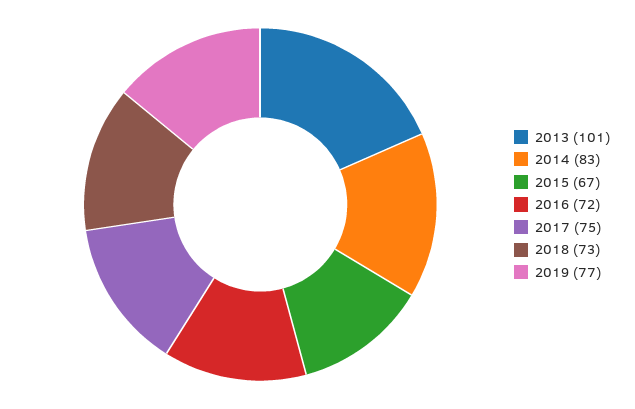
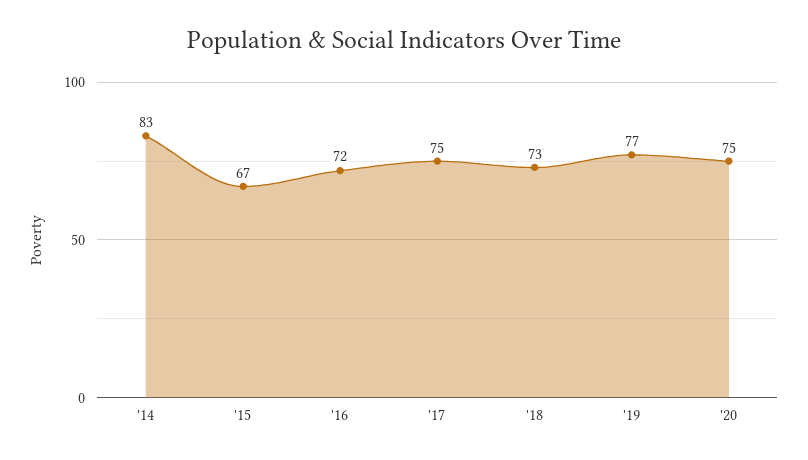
2013: 101 -> none
'20: none -> 75

